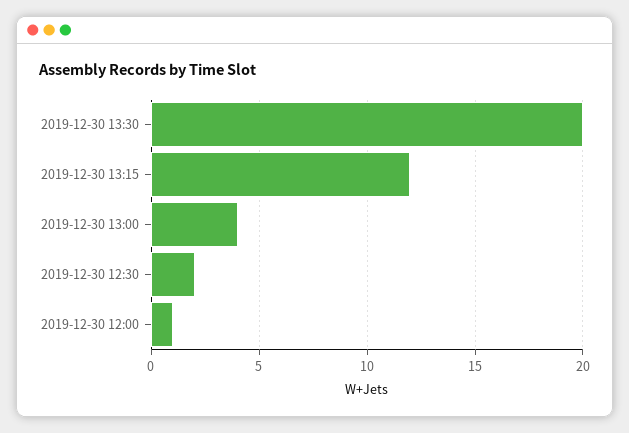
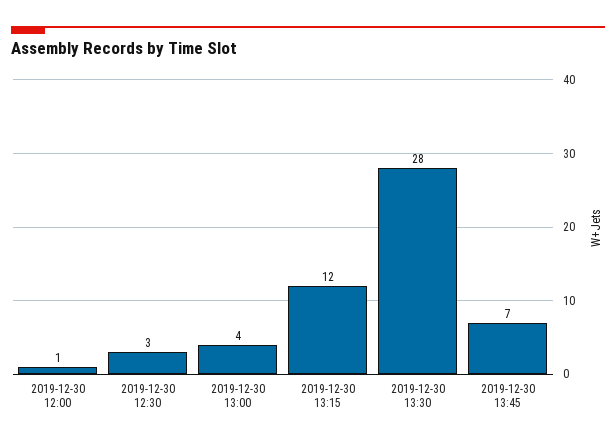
2019-12-30 13:30: 20 -> 28
2019-12-30 12:30: 2 -> 3
2019-12-30 13:45: none -> 7

